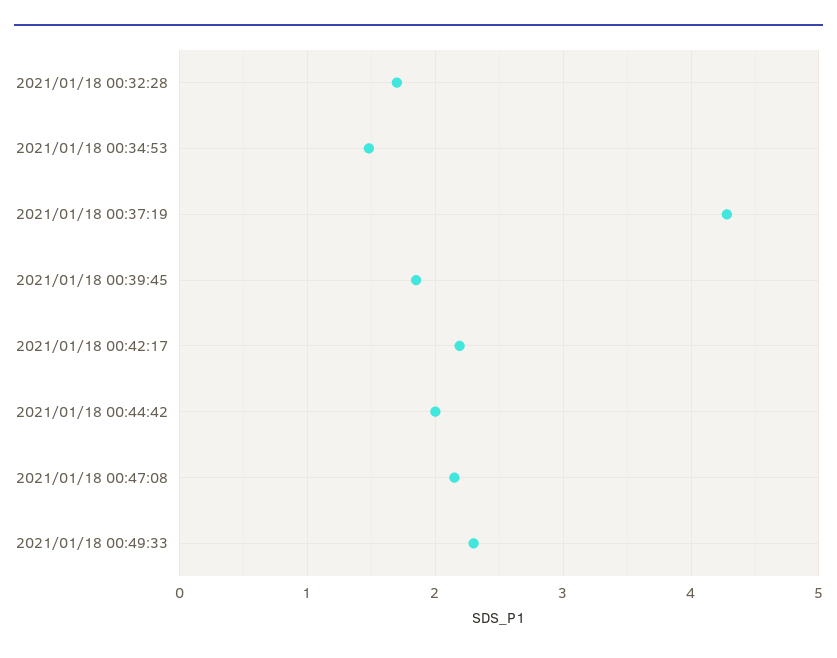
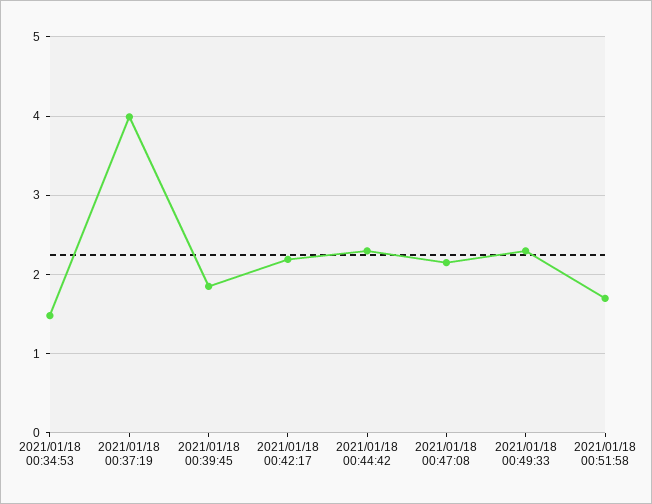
2021/01/18 00:32:28: 1.7 -> none
2021/01/18 00:37:19: 4.3 -> 4
2021/01/18 00:44:42: 2 -> 2.3
2021/01/18 00:51:58: none -> 1.7

